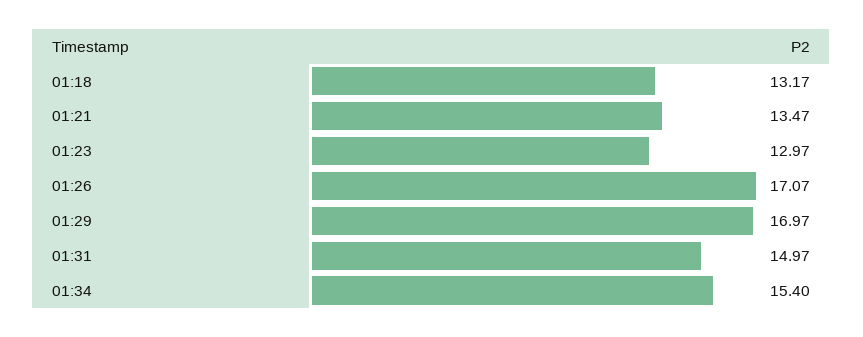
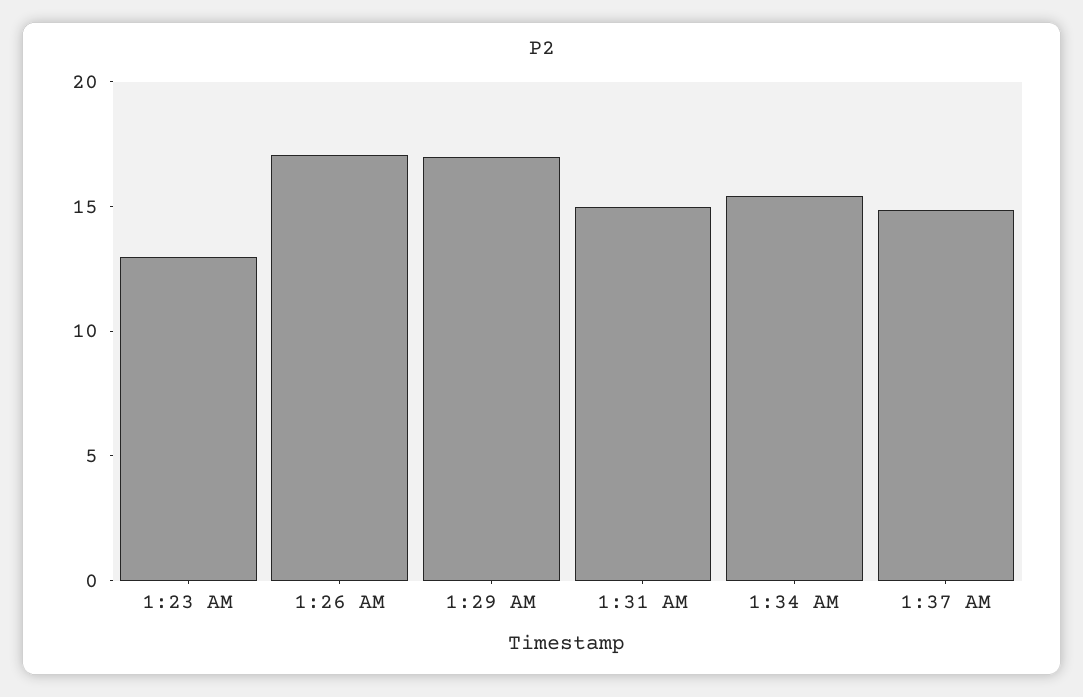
01:18: 13.17 -> none
01:21: 13.47 -> none
1:37 AM: none -> 15

